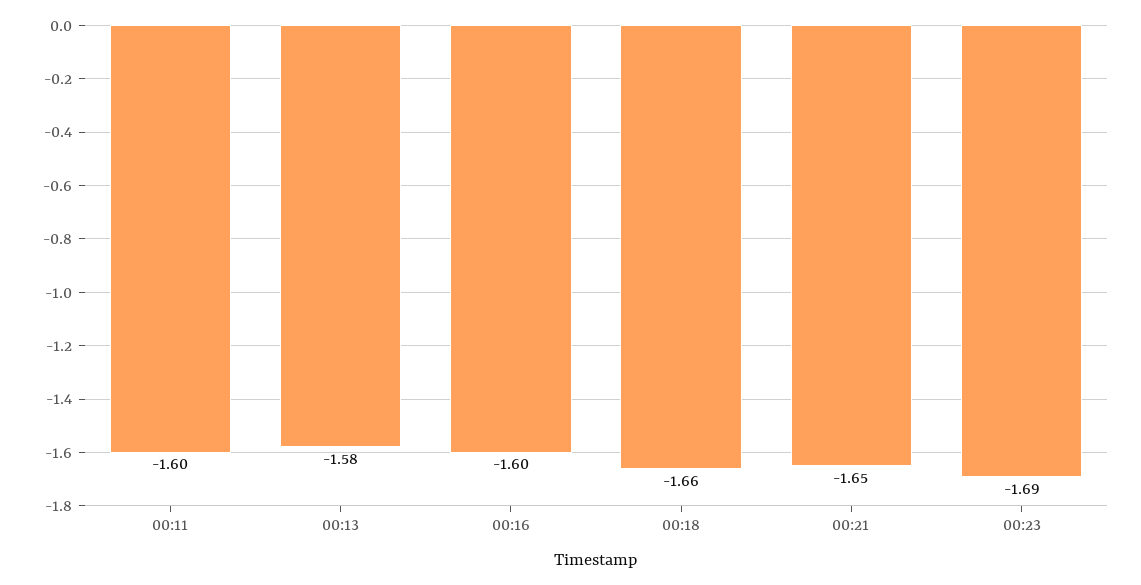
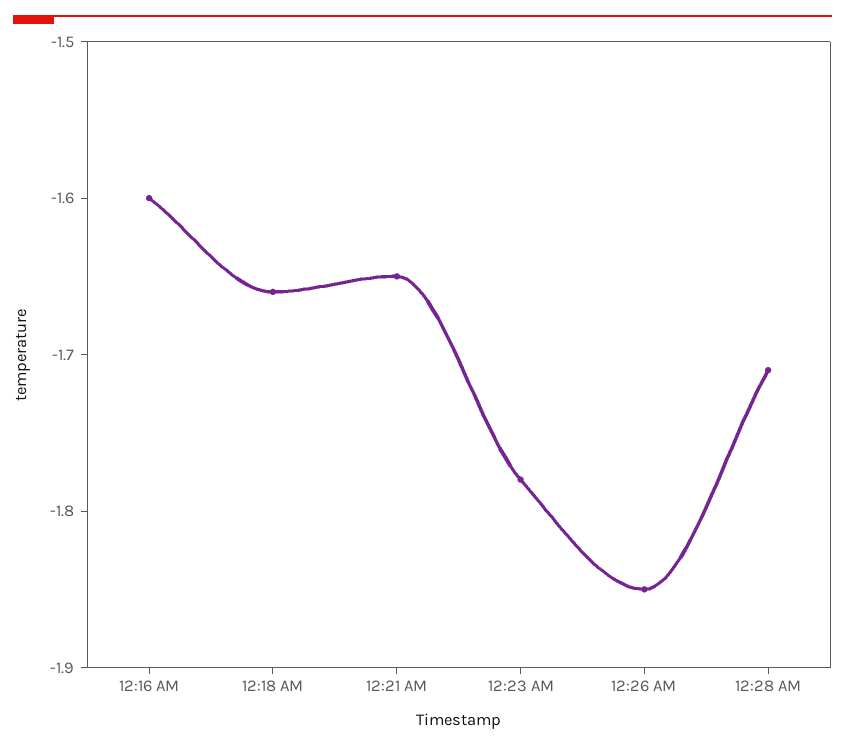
00:11: -1.6 -> none
00:13: -1.58 -> none
00:23: -1.69 -> -1.78
12:26 AM: none -> -1.85
12:28 AM: none -> -1.71

